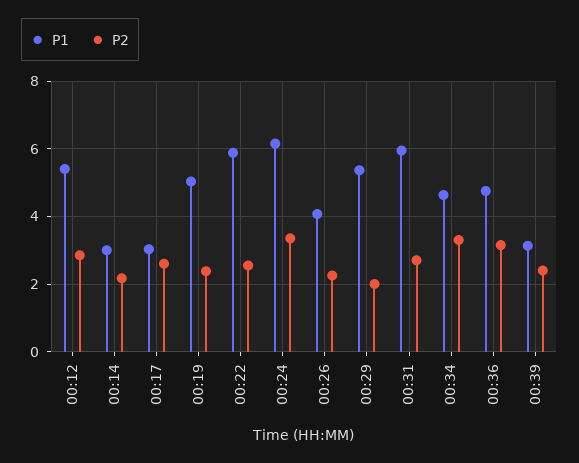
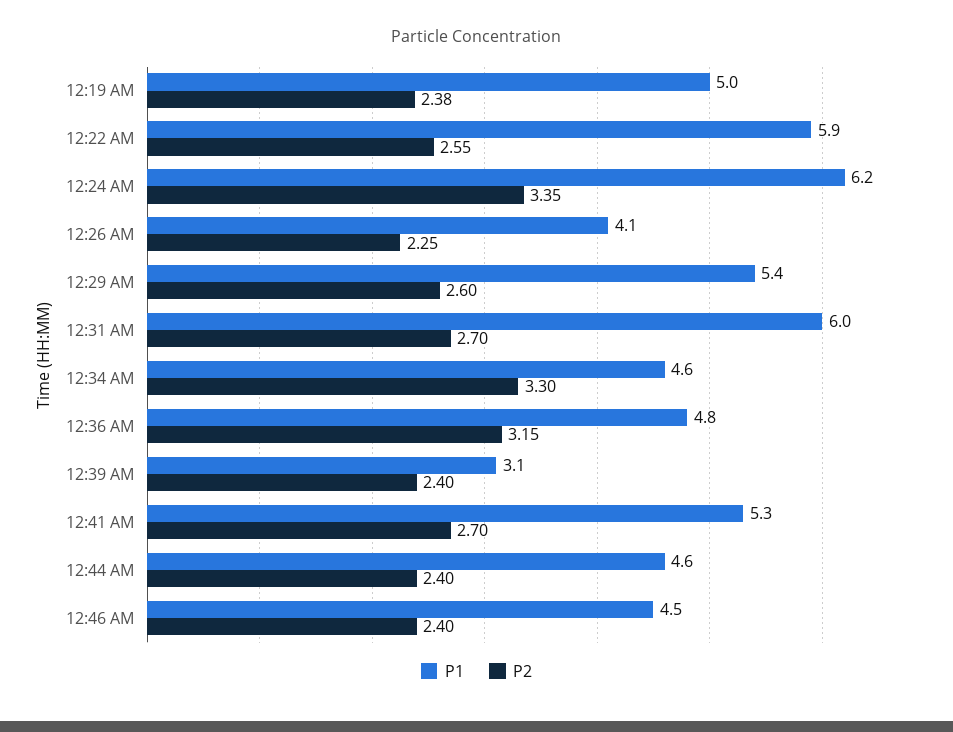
P1, 00:12: 5.4 -> none
P2, 00:12: 2.8 -> none
P1, 00:14: 3 -> none
P2, 00:14: 2.2 -> none
P1, 00:17: 3 -> none
P2, 00:17: 2.6 -> none
P2, 00:29: 2 -> 2.6
P1, 12:41 AM: none -> 5.3
P2, 12:41 AM: none -> 2.7
P1, 12:44 AM: none -> 4.6
P2, 12:44 AM: none -> 2.4
P1, 12:46 AM: none -> 4.5
P2, 12:46 AM: none -> 2.4

